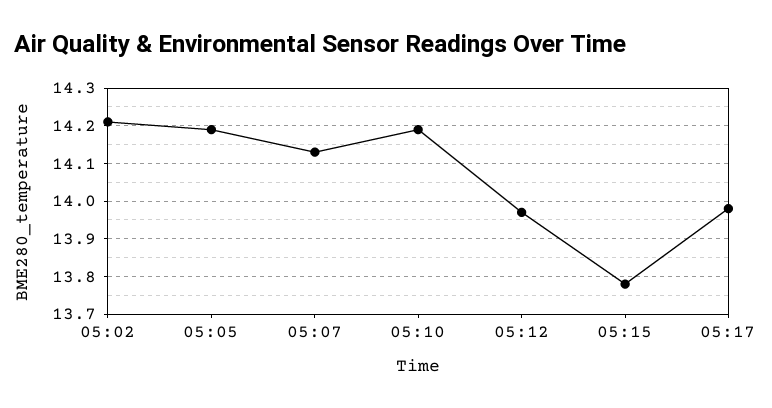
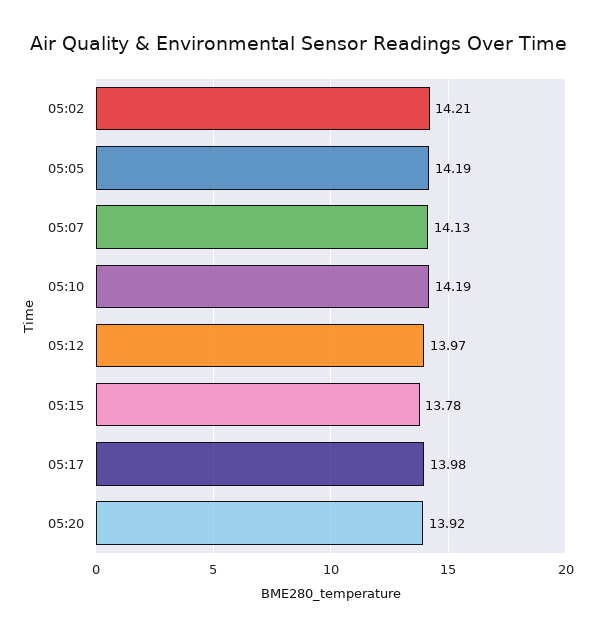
05:20: none -> 13.92

